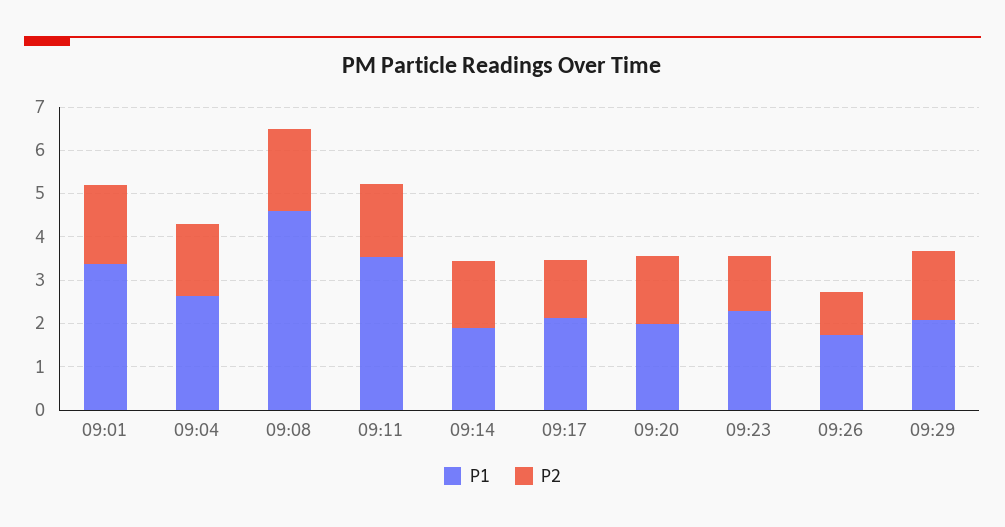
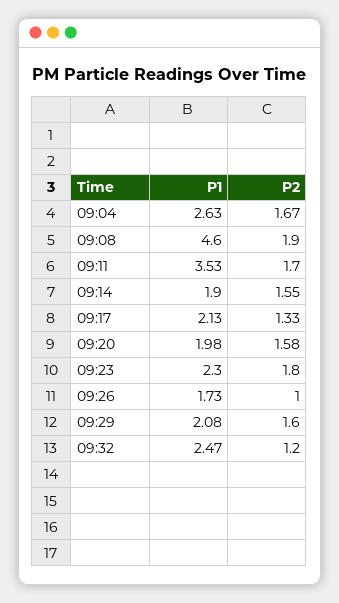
P1, 09:01: 3.4 -> none
P2, 09:01: 1.8 -> none
P2, 09:23: 1.2 -> 1.8
P1, 09:32: none -> 2.47
P2, 09:32: none -> 1.2

